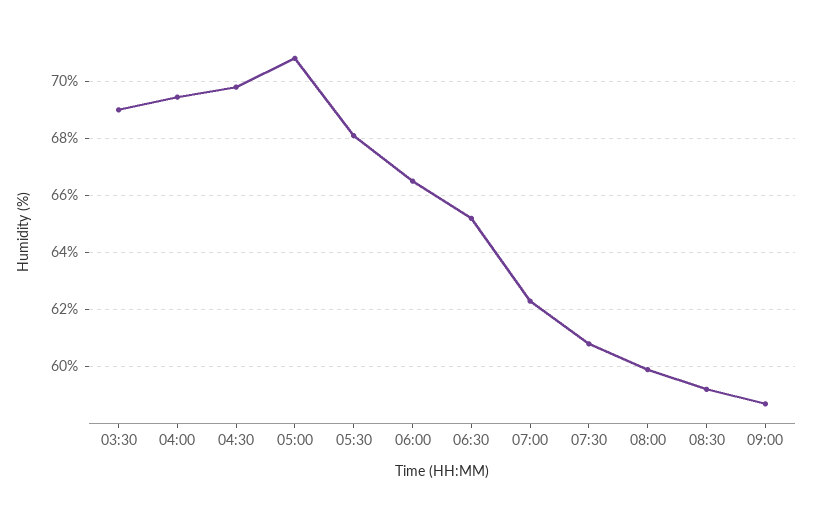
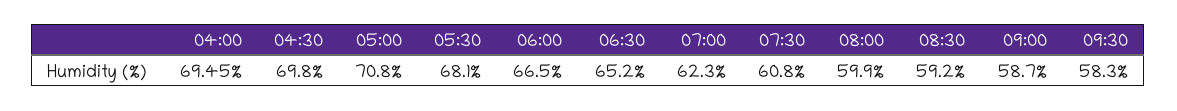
03:30: 69 -> none
09:30: none -> 58.3

